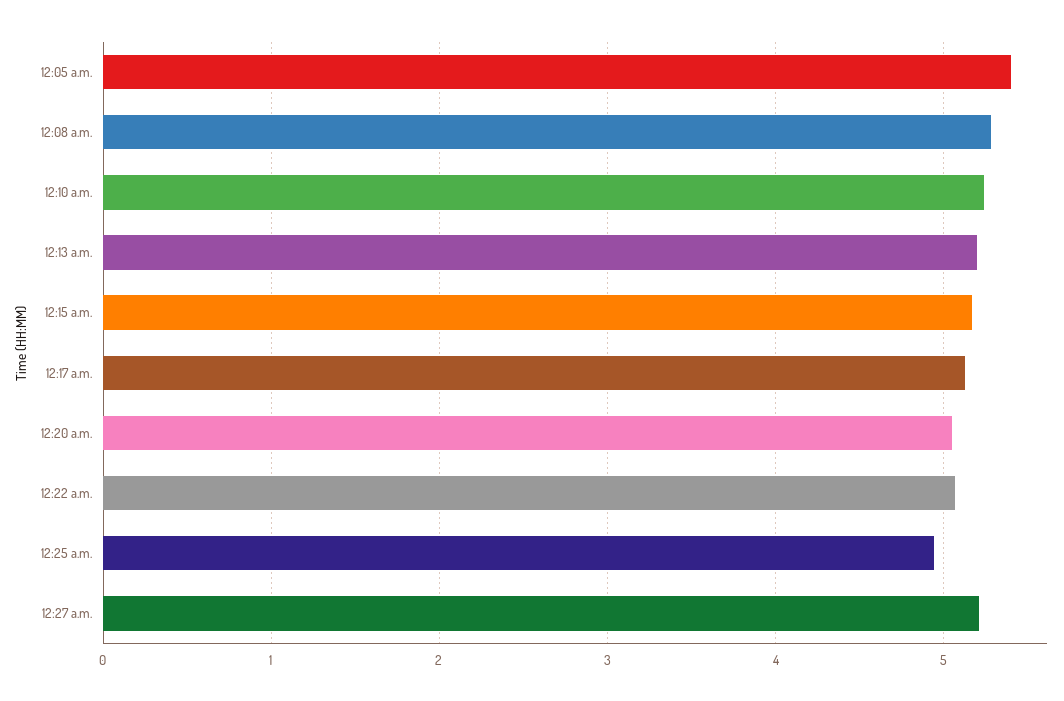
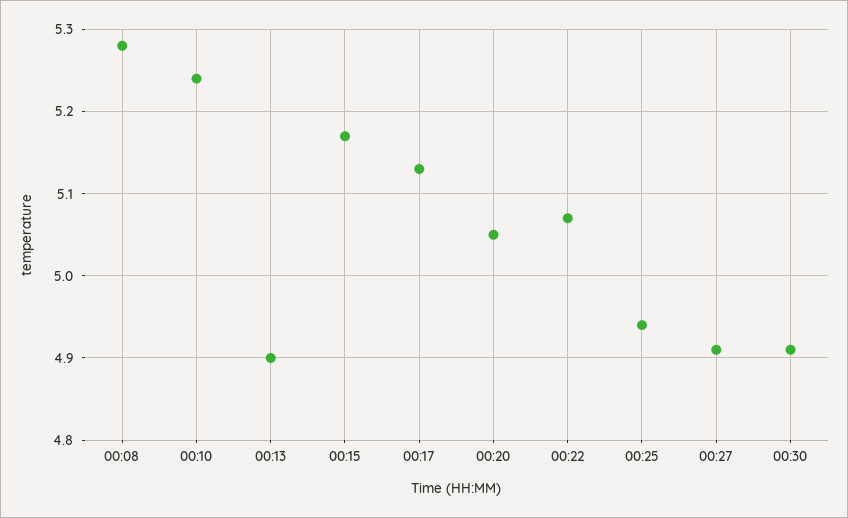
12:05 a.m.: 5.4 -> none
12:13 a.m.: 5.2 -> 4.9
12:27 a.m.: 5.2 -> 4.91
00:30: none -> 4.91

